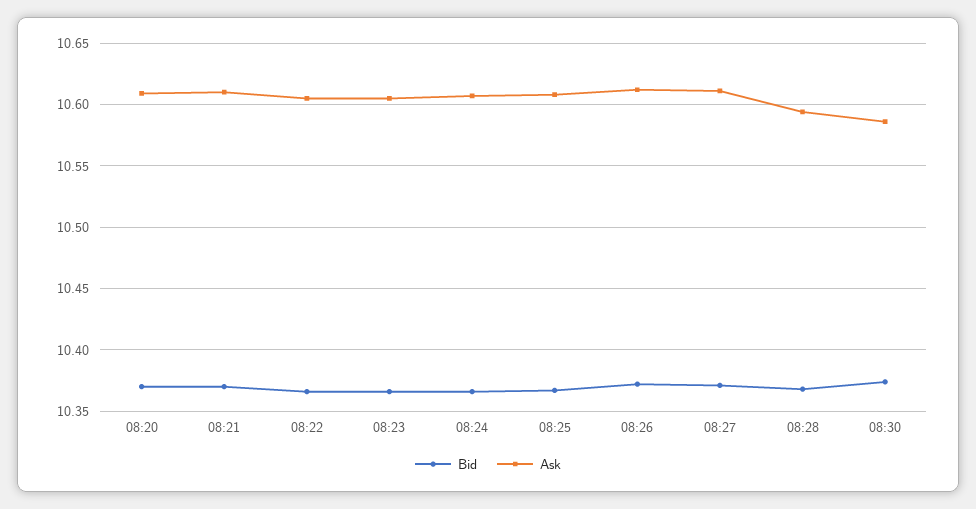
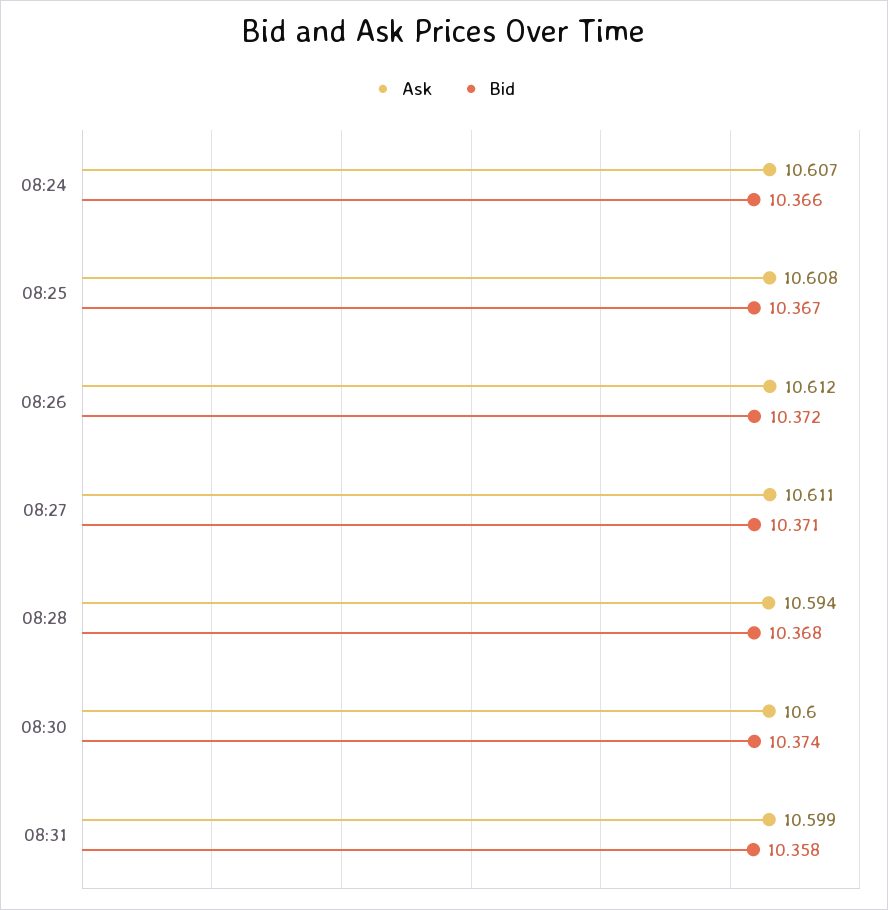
Bid, 08:20: 10.37 -> none
Ask, 08:20: 10.61 -> none
Bid, 08:21: 10.37 -> none
Ask, 08:21: 10.61 -> none
Bid, 08:22: 10.365 -> none
Ask, 08:22: 10.605 -> none
Bid, 08:23: 10.365 -> none
Ask, 08:23: 10.605 -> none
Ask, 08:30: 10.585 -> 10.6
Ask, 08:31: none -> 10.599
Bid, 08:31: none -> 10.358

